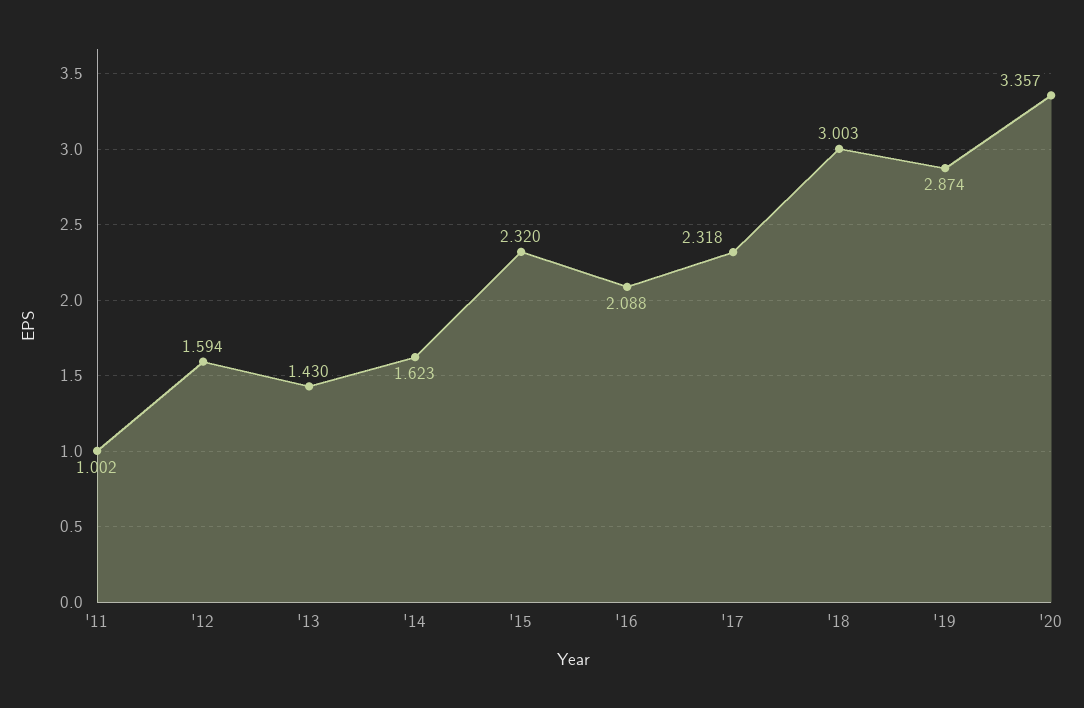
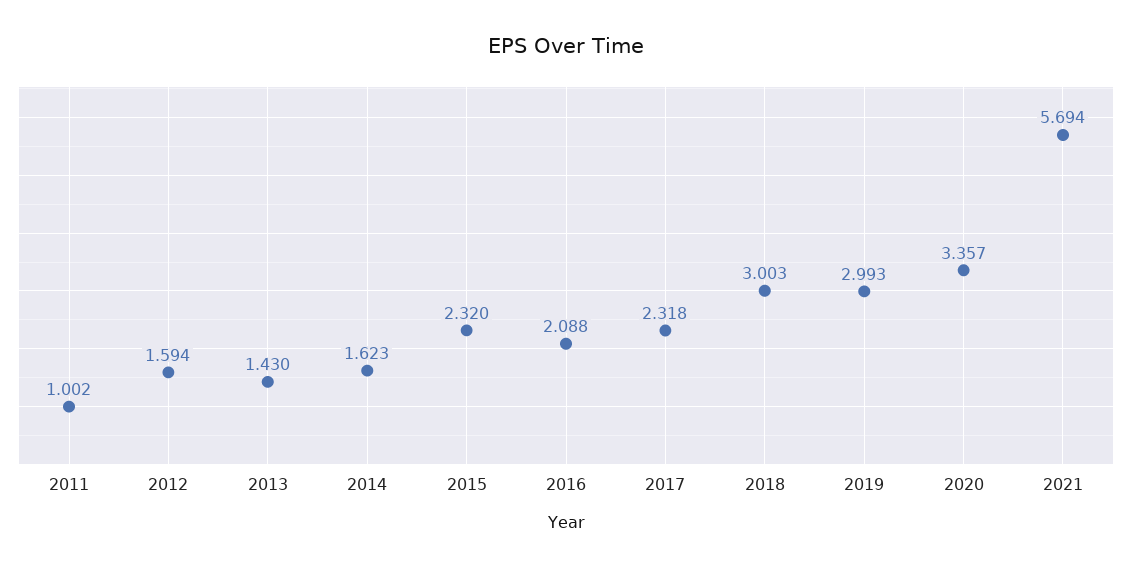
'19: 2.874 -> 2.993
2021: none -> 5.694

